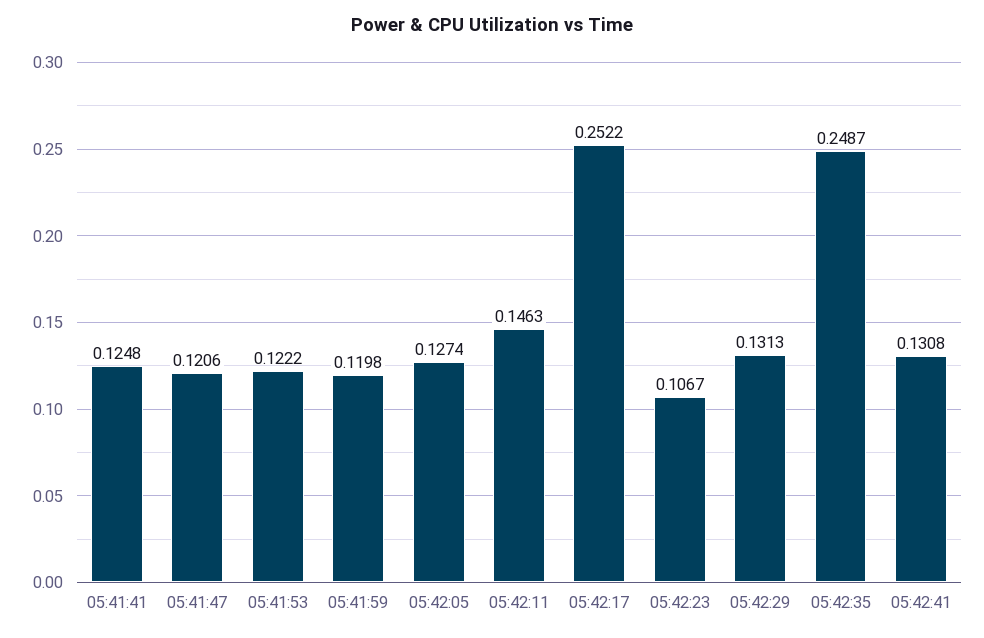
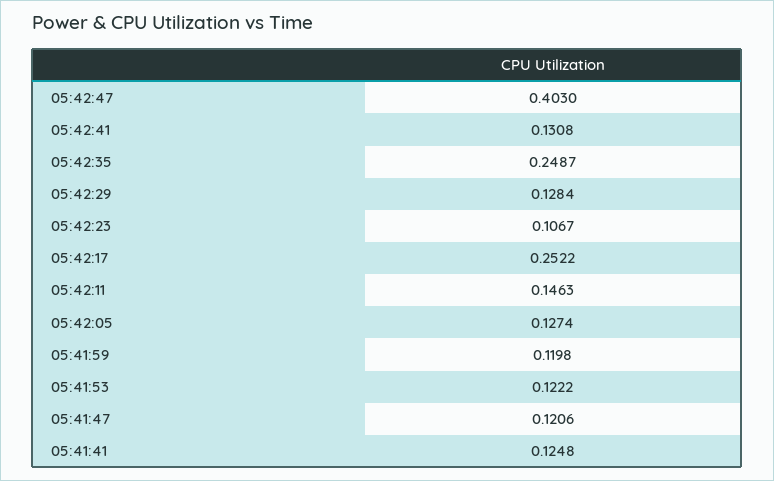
05:42:29: 0.1313 -> 0.1284
05:42:47: none -> 0.403

